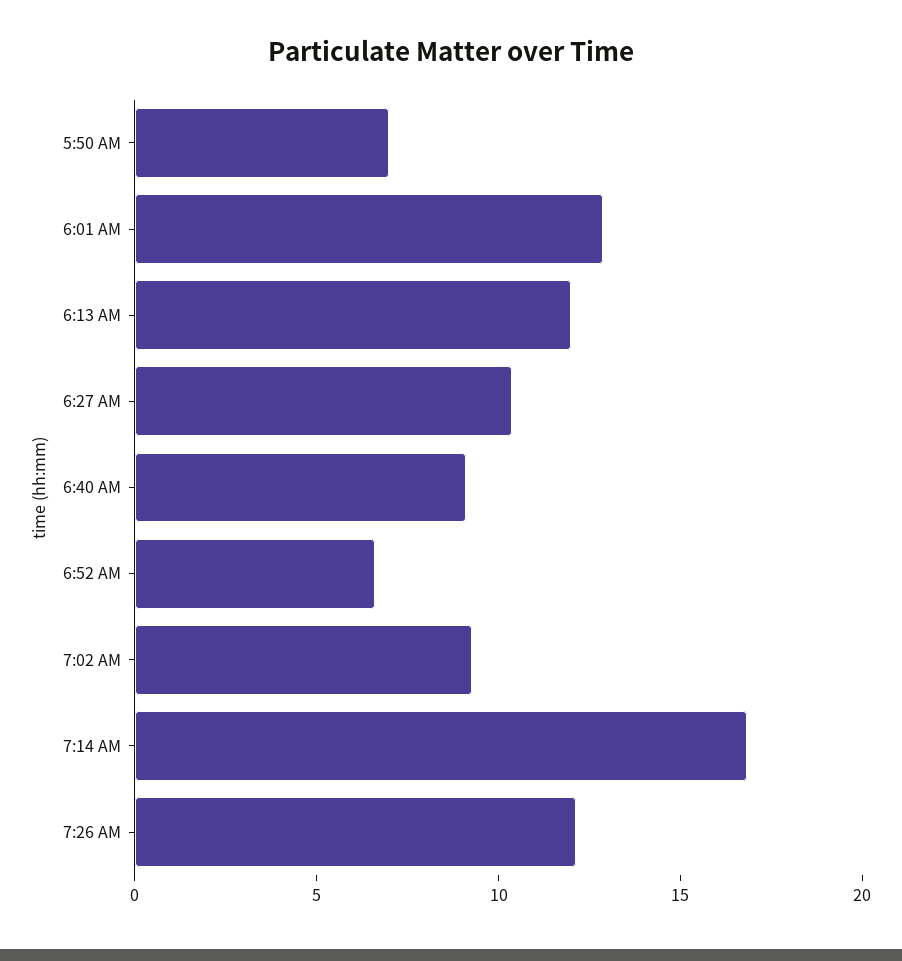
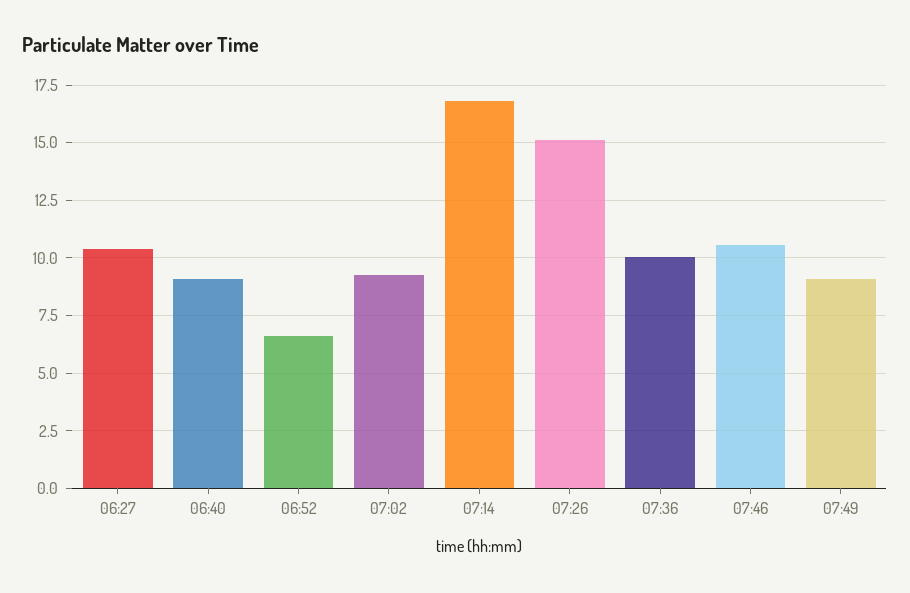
5:50 AM: 7 -> none
6:01 AM: 13 -> none
6:13 AM: 12 -> none
7:26 AM: 12 -> 15
07:36: none -> 10
07:46: none -> 10.5
07:49: none -> 9

